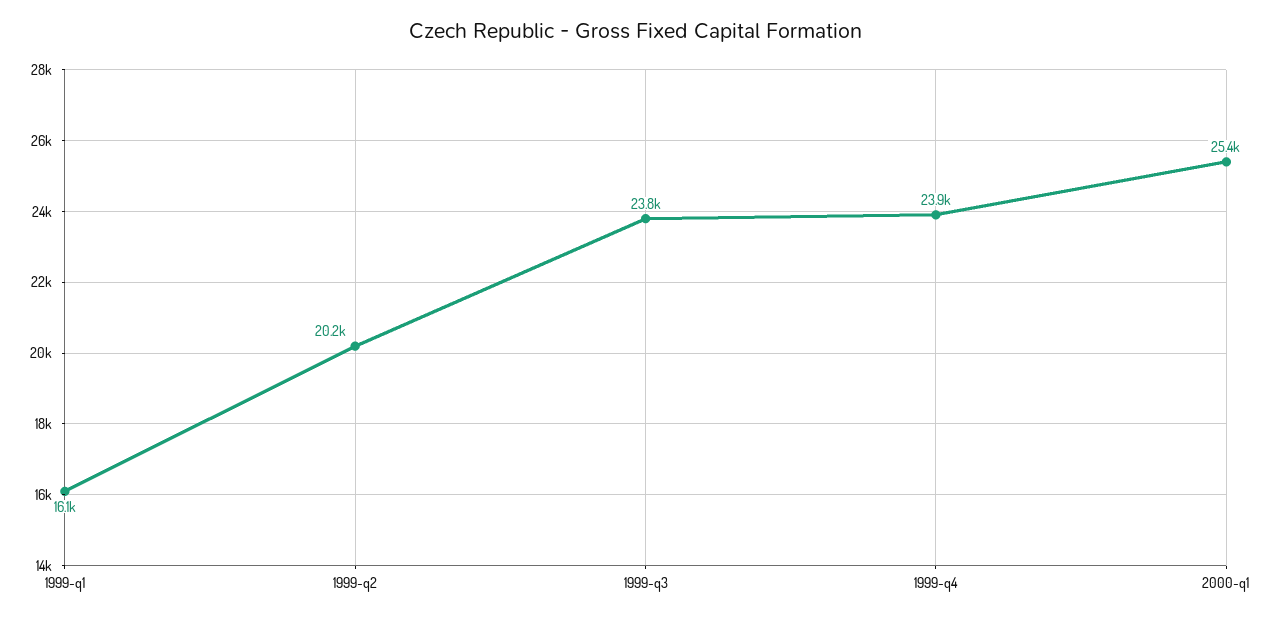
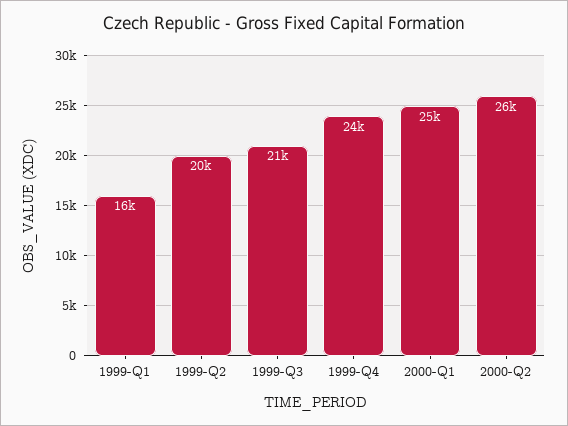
1999-q3: 23800 -> 21000
2000-Q2: none -> 26000

